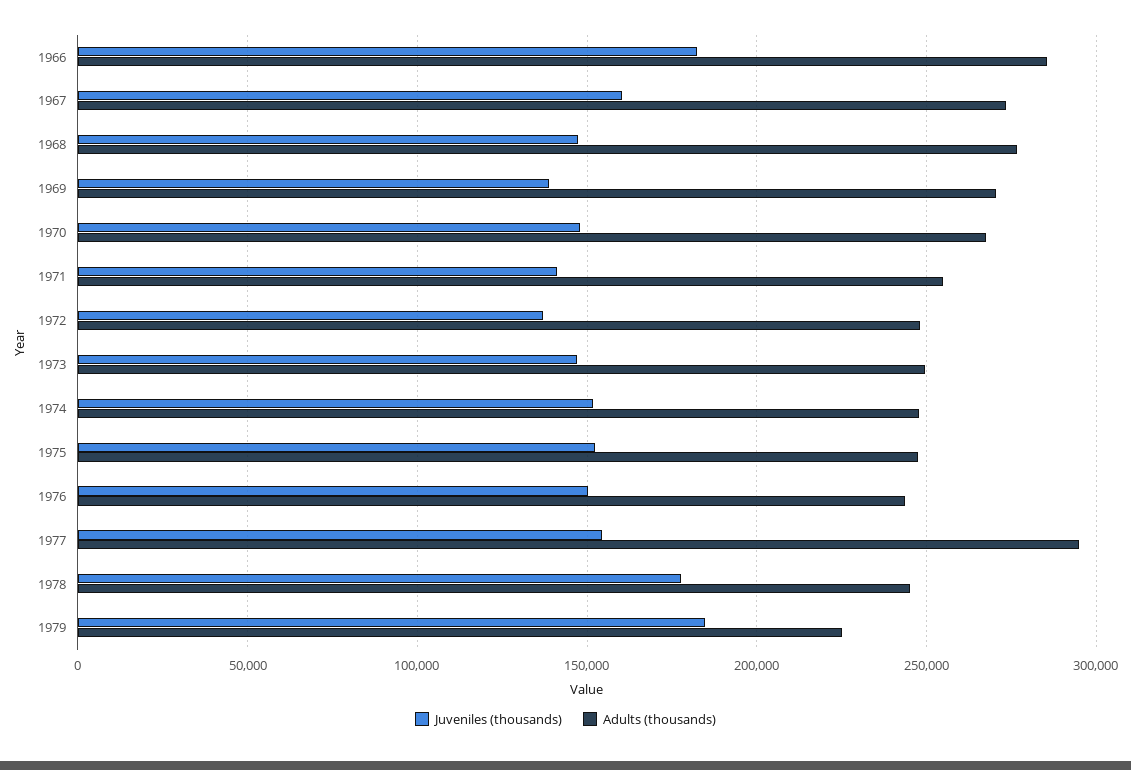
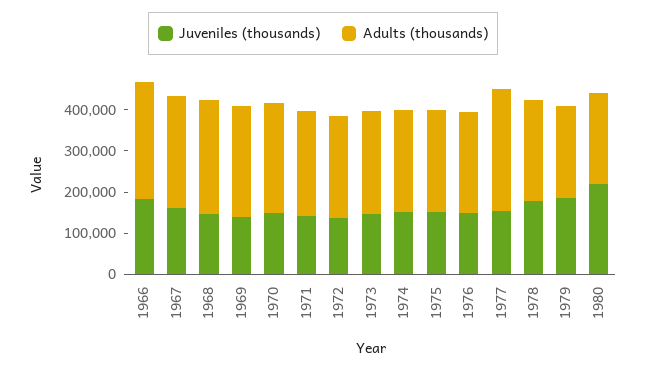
Juveniles (thousands), 1980: none -> 220000
Adults (thousands), 1980: none -> 220000

